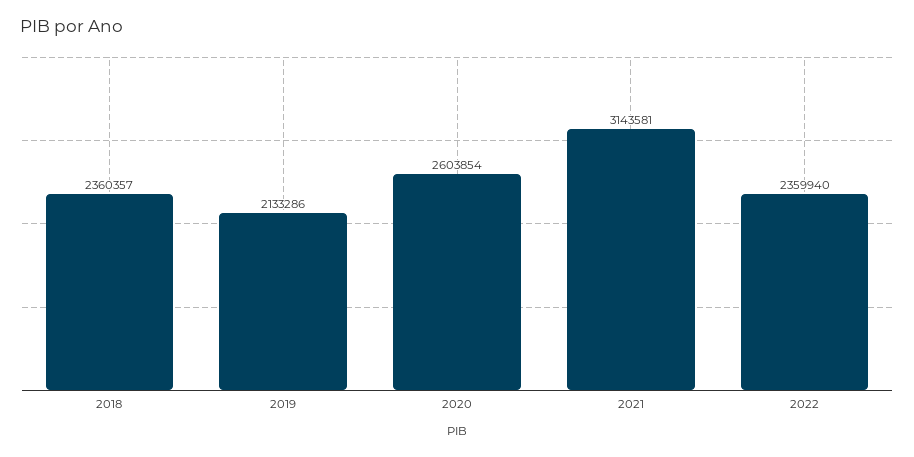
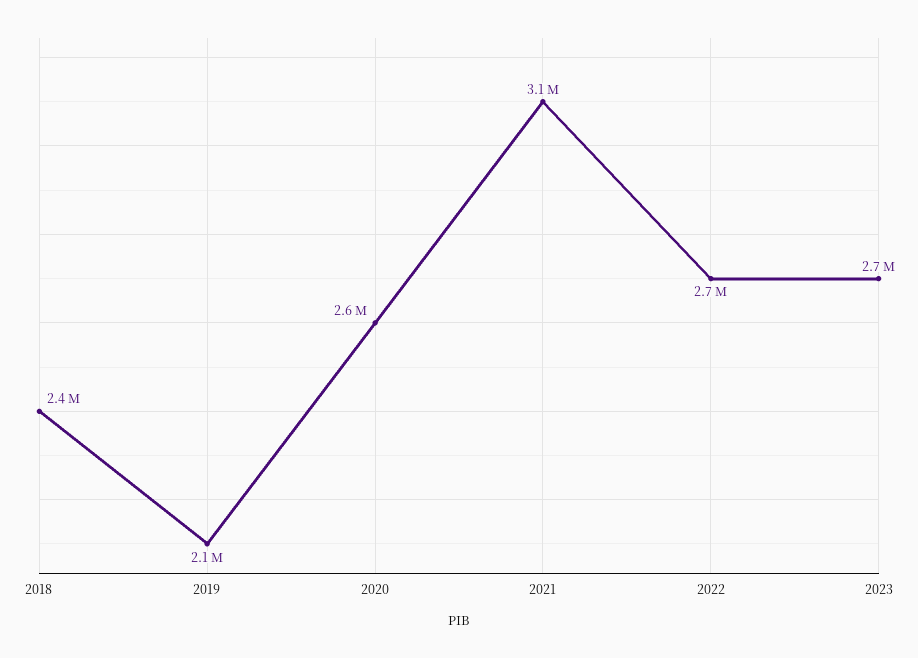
2022: 2359940 -> 2700000
2023: none -> 2700000

